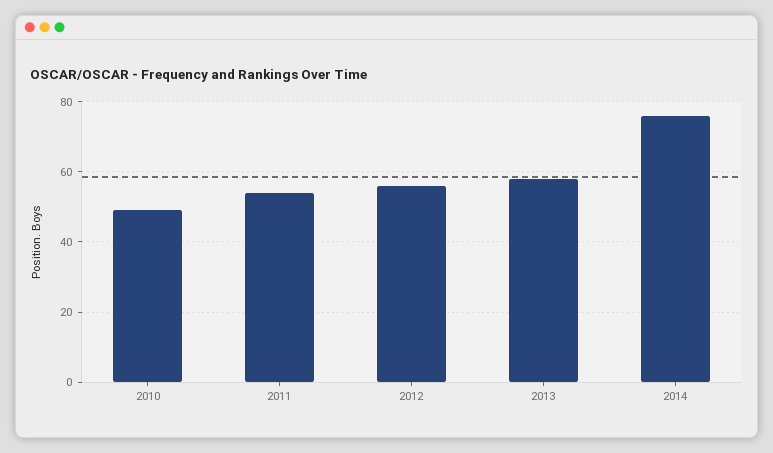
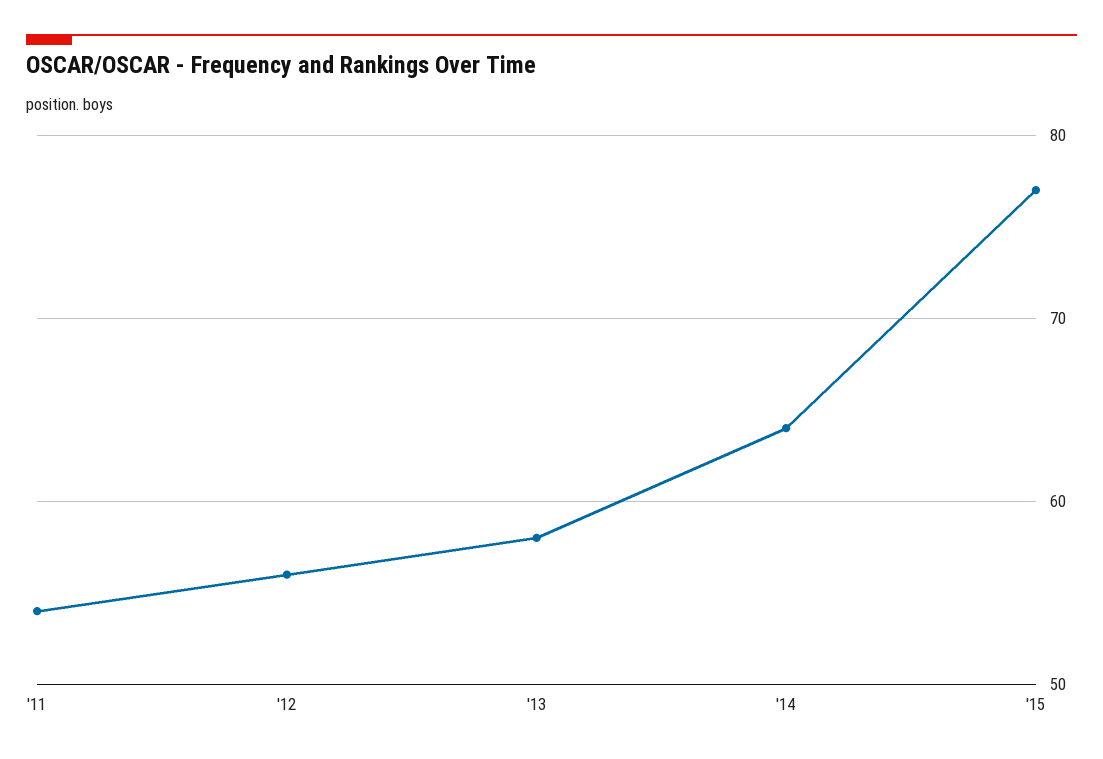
2010: 50 -> none
2014: 75 -> 64
'15: none -> 77

